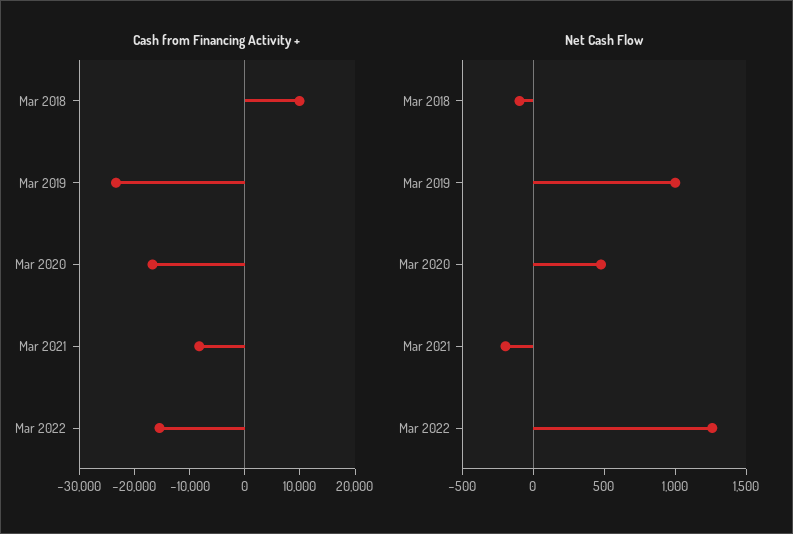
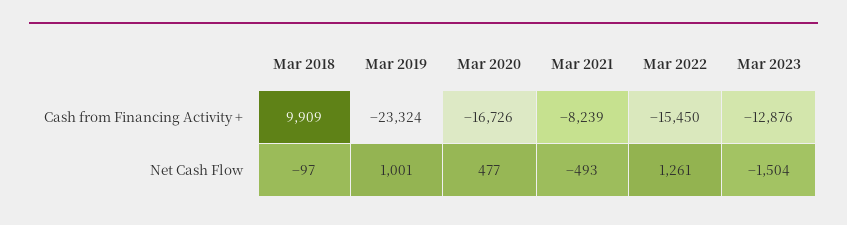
Net Cash Flow, Mar 2021: -200 -> -493
Cash from Financing Activity +, Mar 2023: none -> -12876
Net Cash Flow, Mar 2023: none -> -1504

